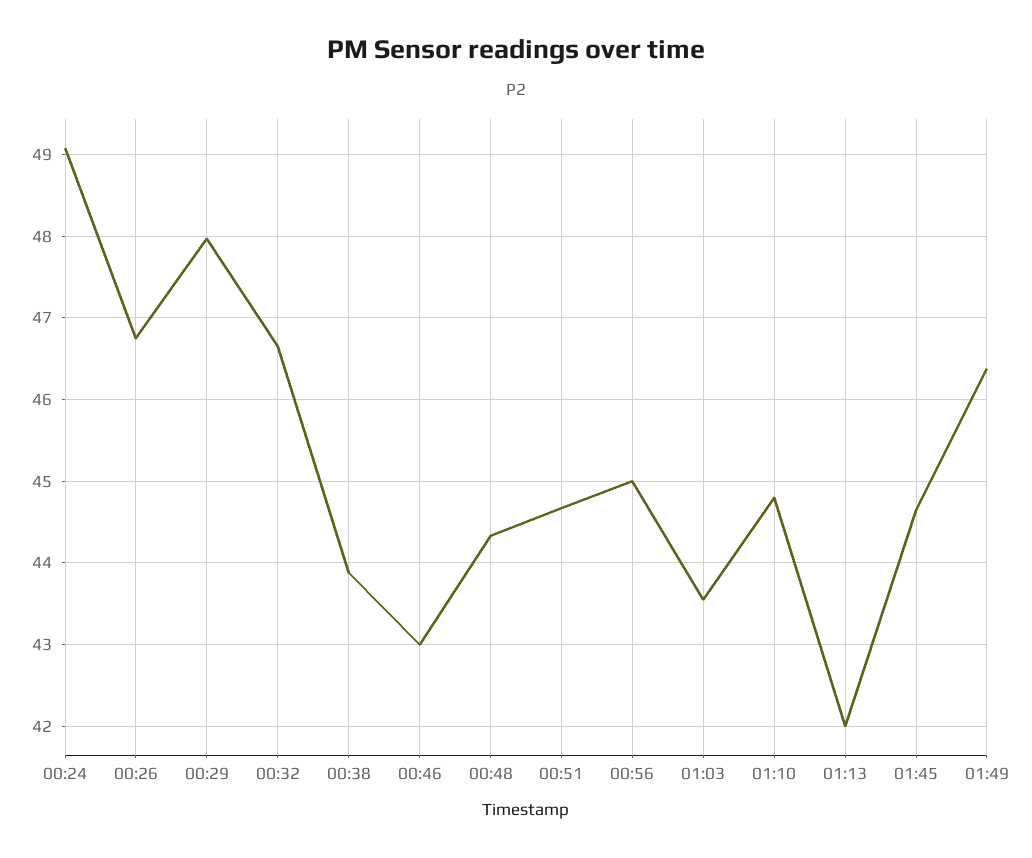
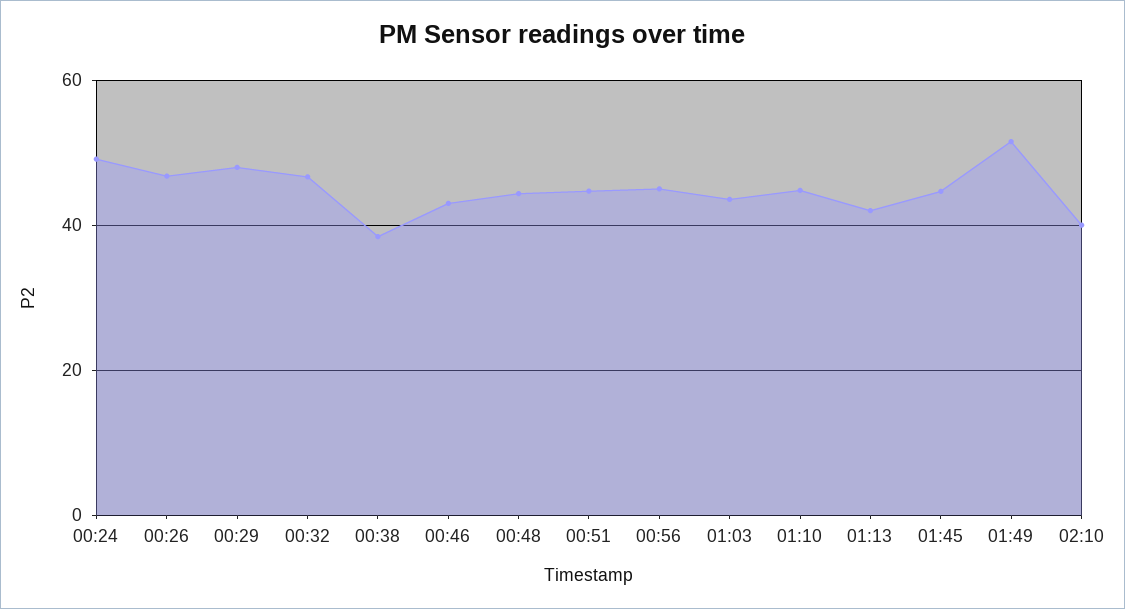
00:38: 43.9 -> 38
01:49: 46.4 -> 52
02:10: none -> 40

